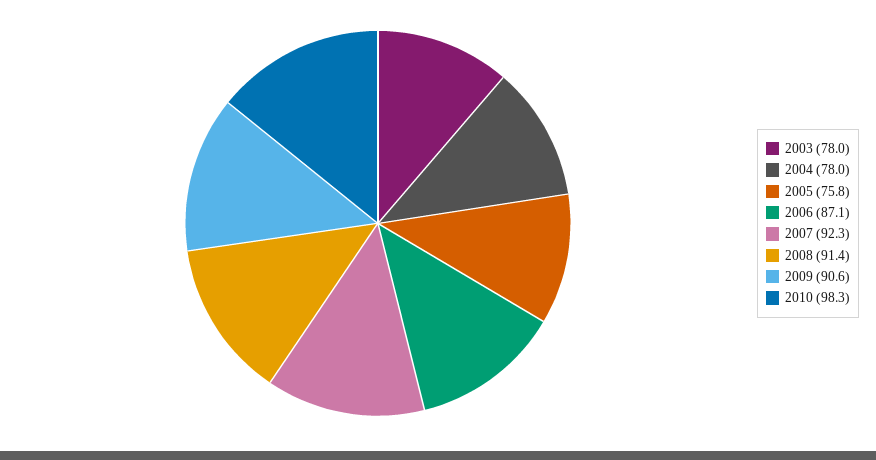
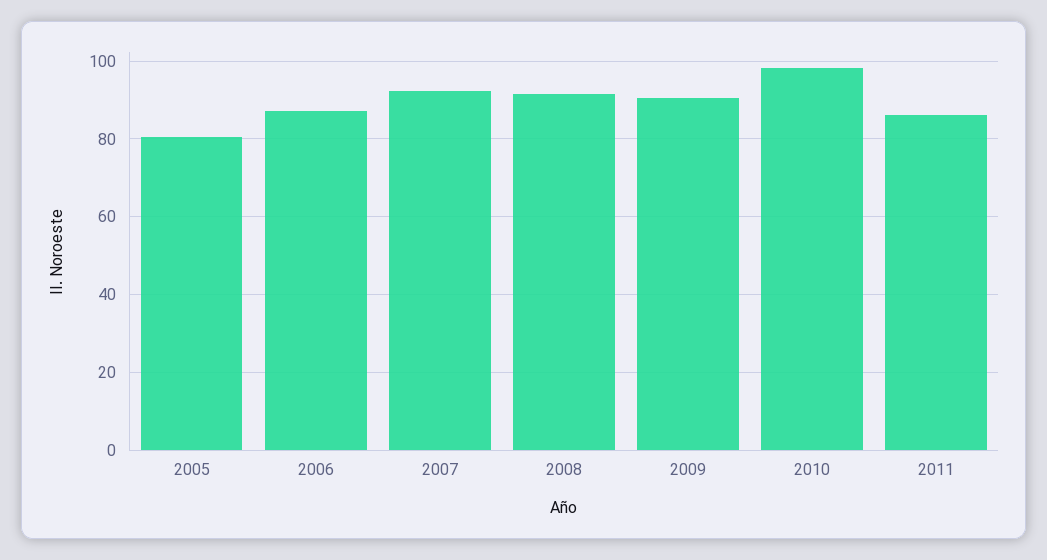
2003: 78 -> none
2004: 78 -> none
2005: 75.8 -> 80
2011: none -> 86

